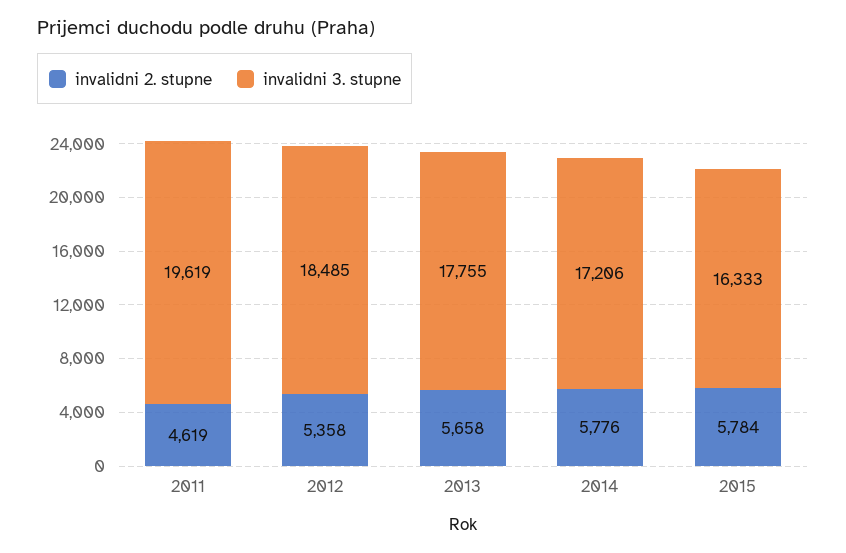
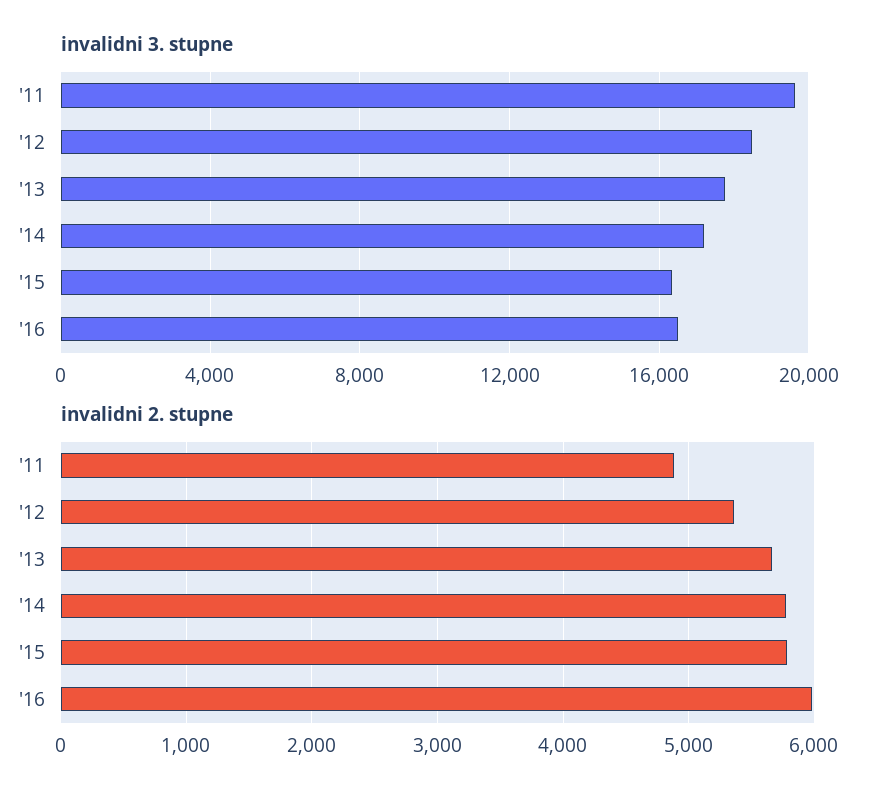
invalidni 2. stupne, 2011: 4619 -> 4900
invalidni 3. stupne, '16: none -> 16500
invalidni 2. stupne, '16: none -> 6000

